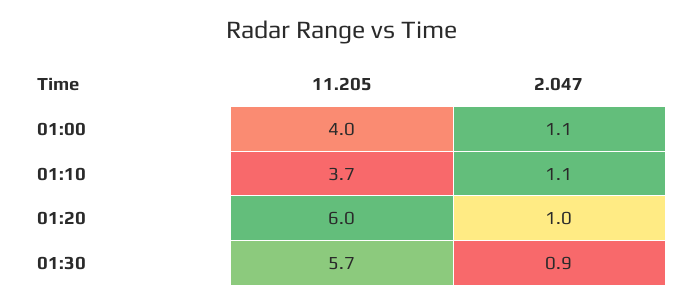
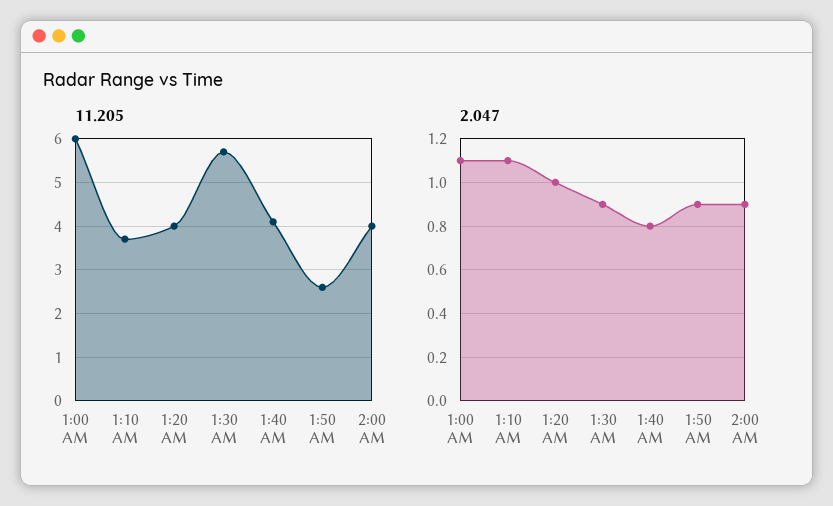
11.205, 01:00: 4 -> 6
11.205, 01:20: 6 -> 4
11.205, 1:40 AM: none -> 4
11.205, 1:50 AM: none -> 2.5
11.205, 2:00 AM: none -> 4
2.047, 1:40 AM: none -> 0.8
2.047, 1:50 AM: none -> 0.9
2.047, 2:00 AM: none -> 0.9

